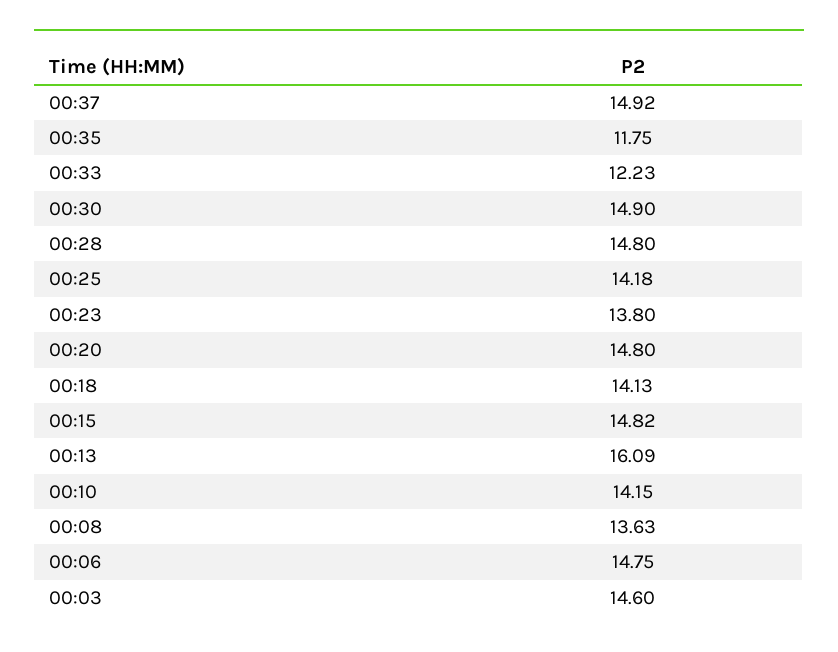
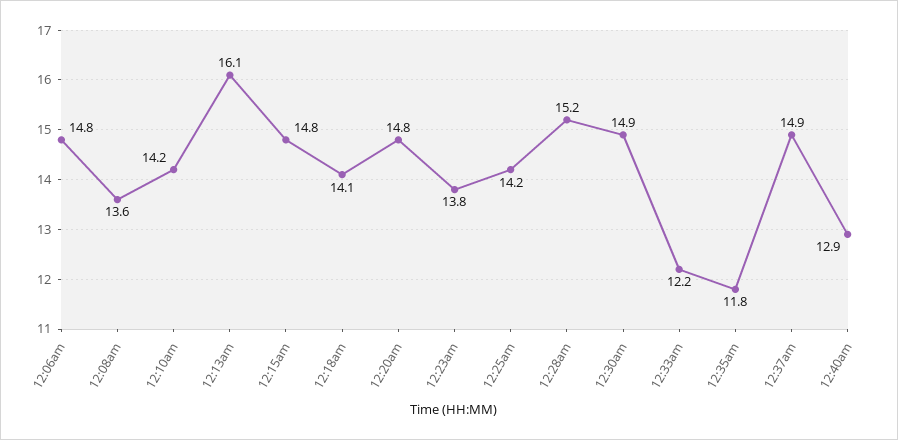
00:28: 14.8 -> 15.2
00:03: 14.6 -> none
12:40am: none -> 12.9

